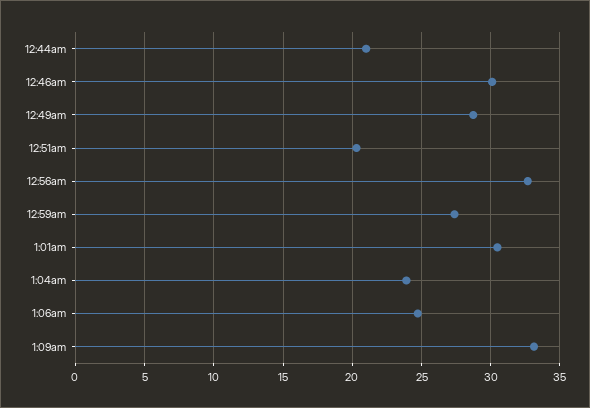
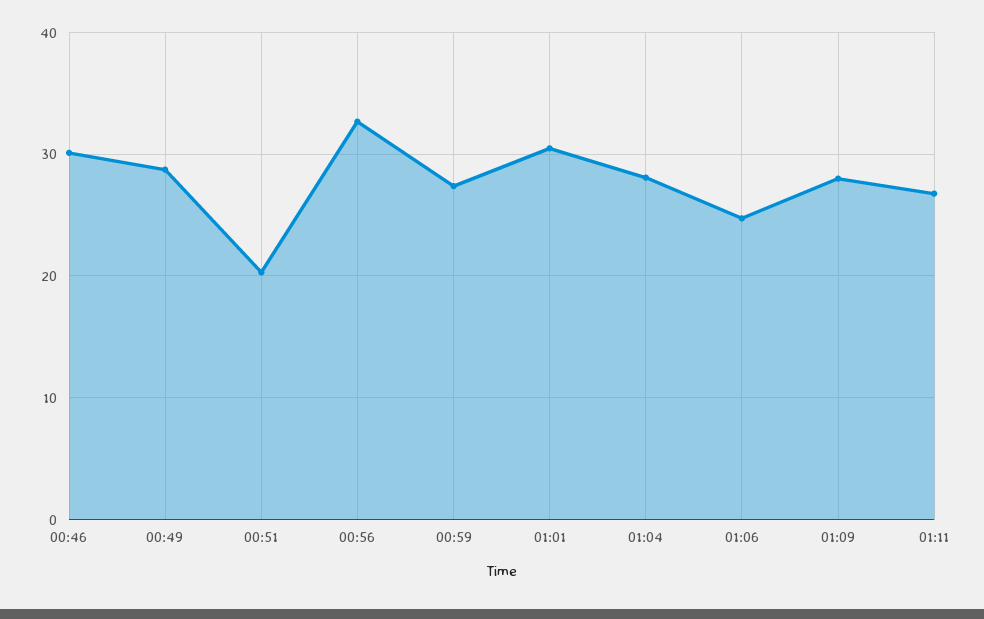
12:44am: 21 -> none
1:04am: 24 -> 28
1:09am: 33 -> 28
01:11: none -> 27

